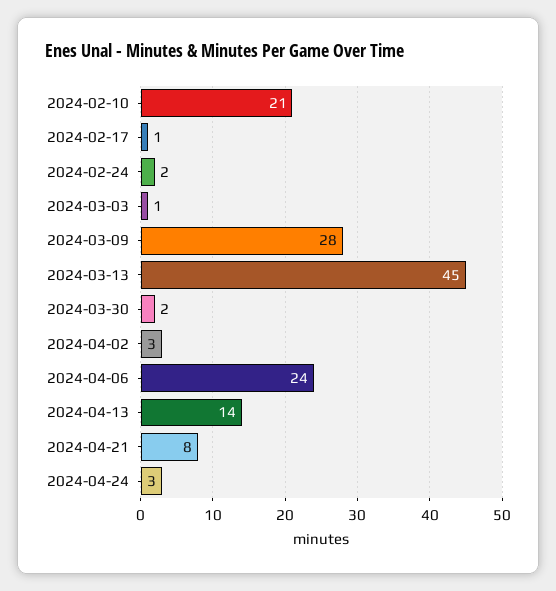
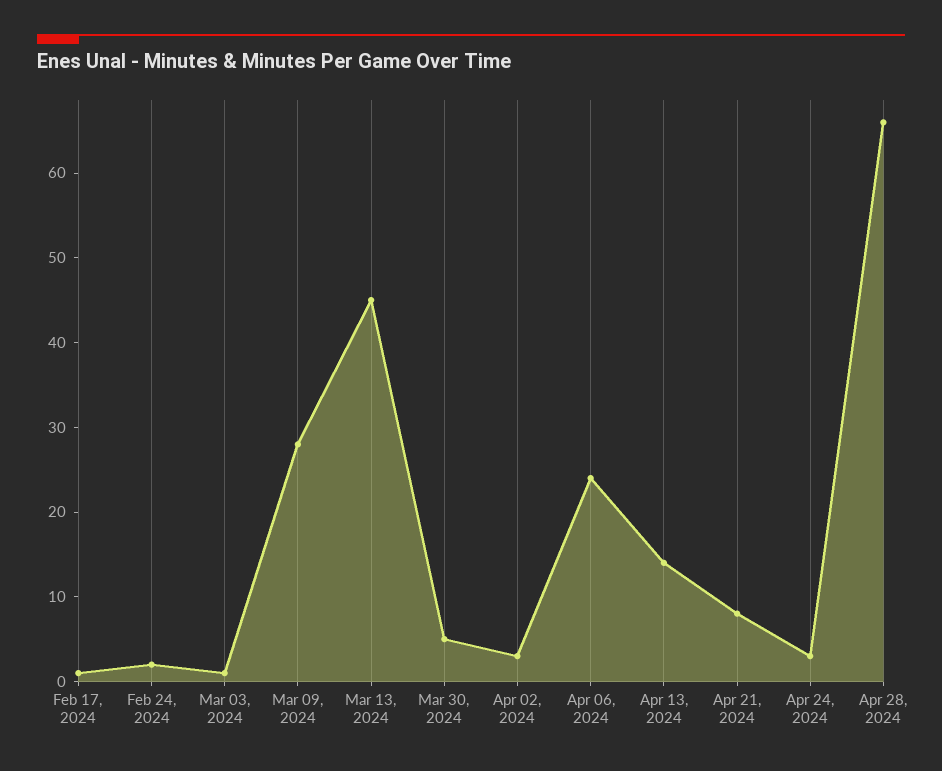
2024-02-10: 21 -> none
2024-03-30: 2 -> 5
Apr 28, 2024: none -> 66

